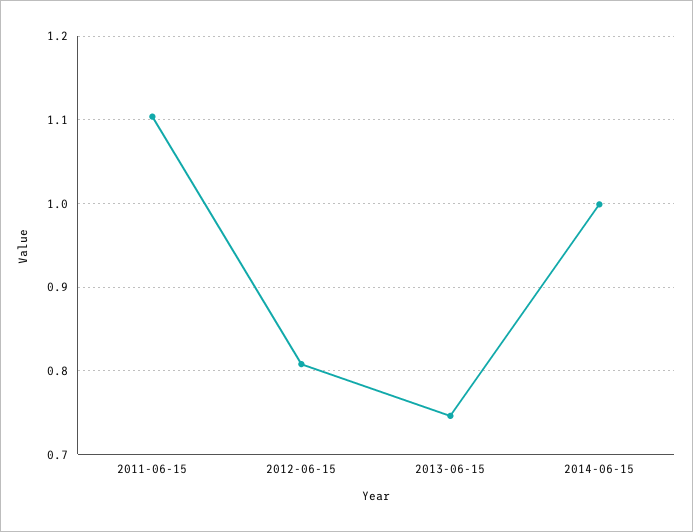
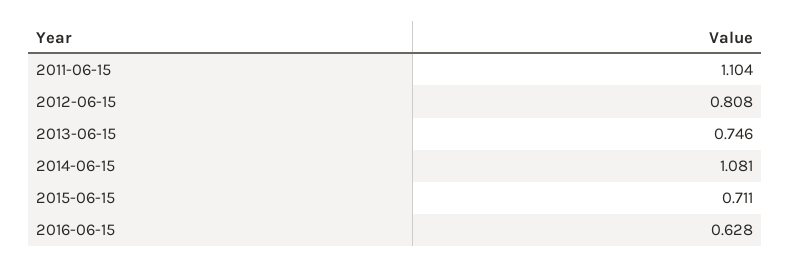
2014-06-15: 1 -> 1.081
2015-06-15: none -> 0.711
2016-06-15: none -> 0.628

